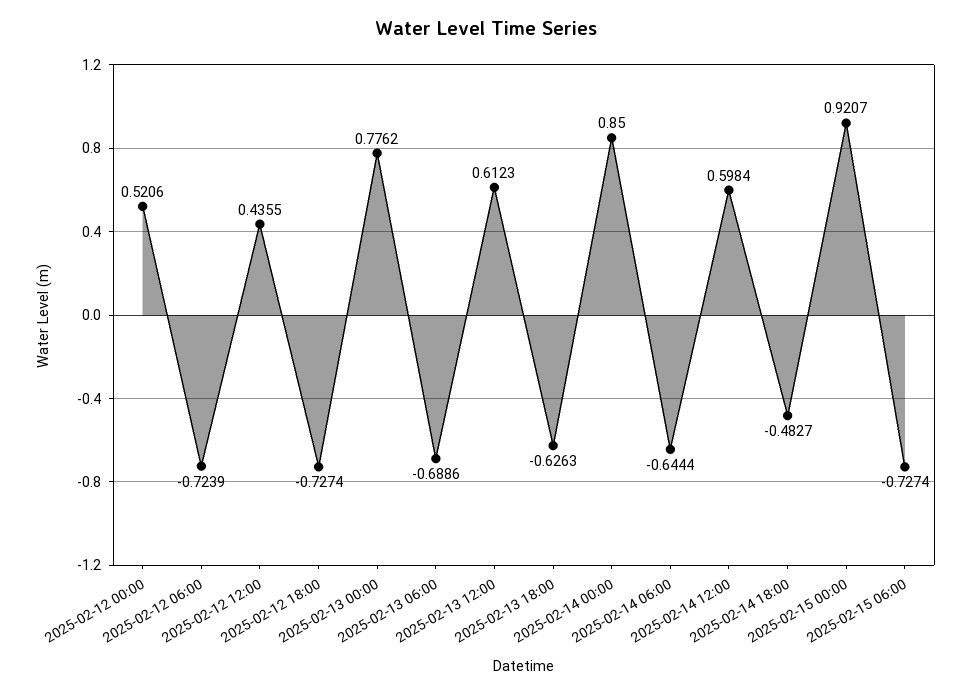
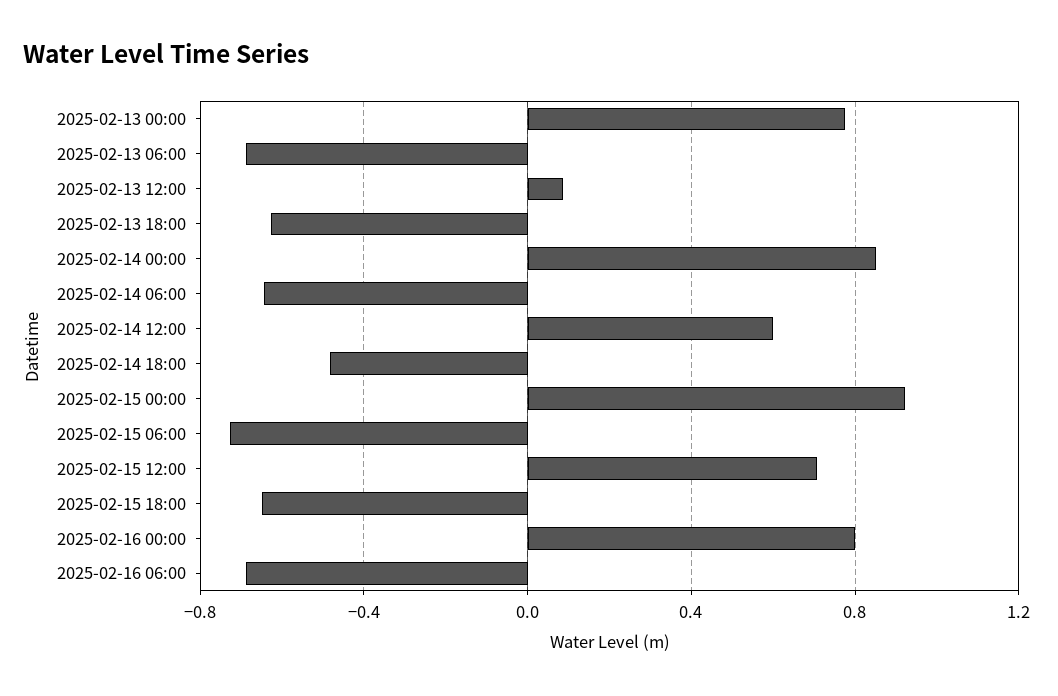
2025-02-12 00:00: 0.5206 -> none
2025-02-12 06:00: -0.7239 -> none
2025-02-12 12:00: 0.4355 -> none
2025-02-12 18:00: -0.7274 -> none
2025-02-13 12:00: 0.6123 -> 0.1
2025-02-15 12:00: none -> 0.7
2025-02-15 18:00: none -> -0.65
2025-02-16 00:00: none -> 0.8
2025-02-16 06:00: none -> -0.7

